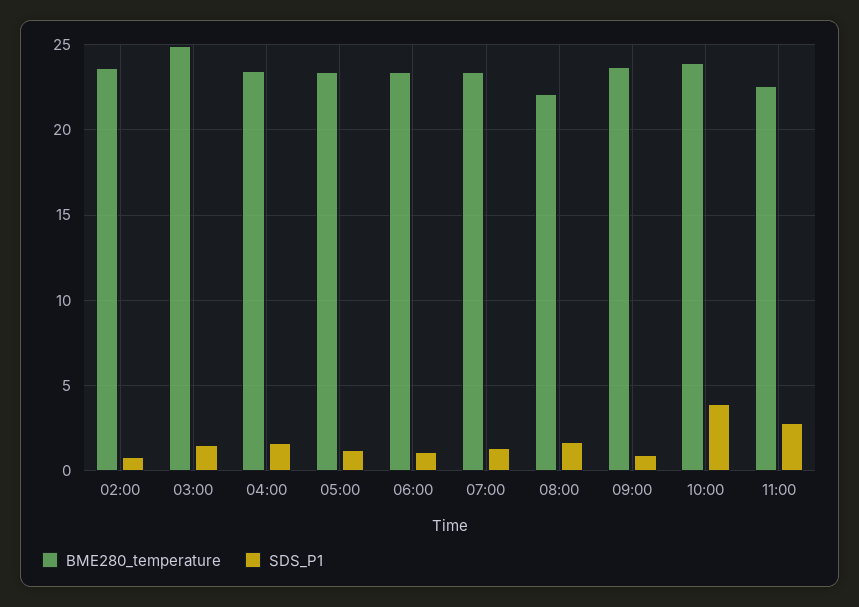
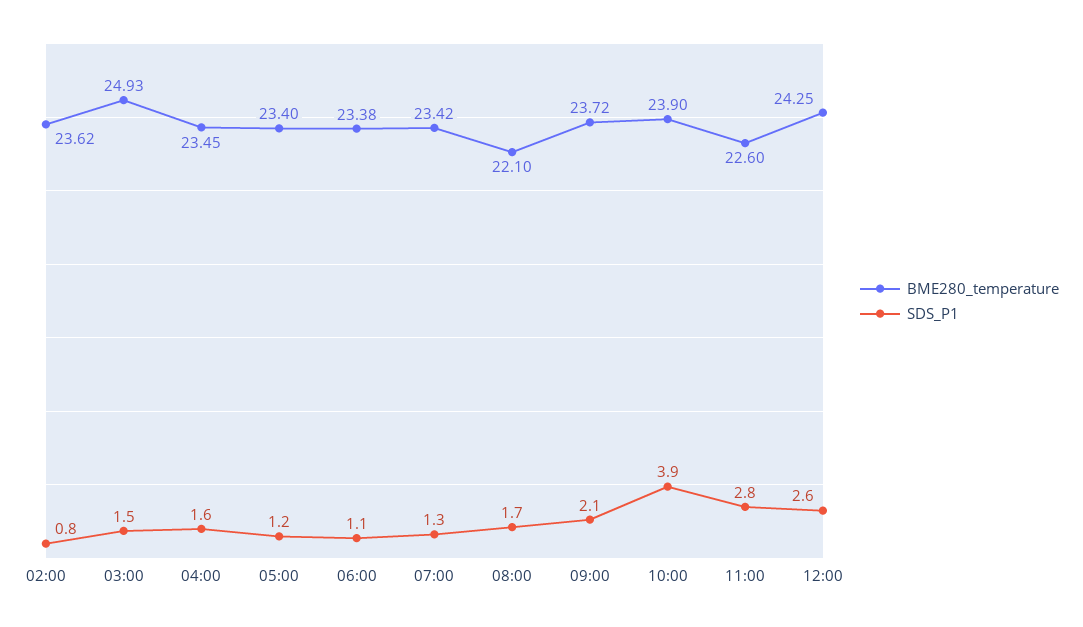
SDS_P1, 09:00: 1 -> 2.1
BME280_temperature, 12:00: none -> 24.25
SDS_P1, 12:00: none -> 2.6

